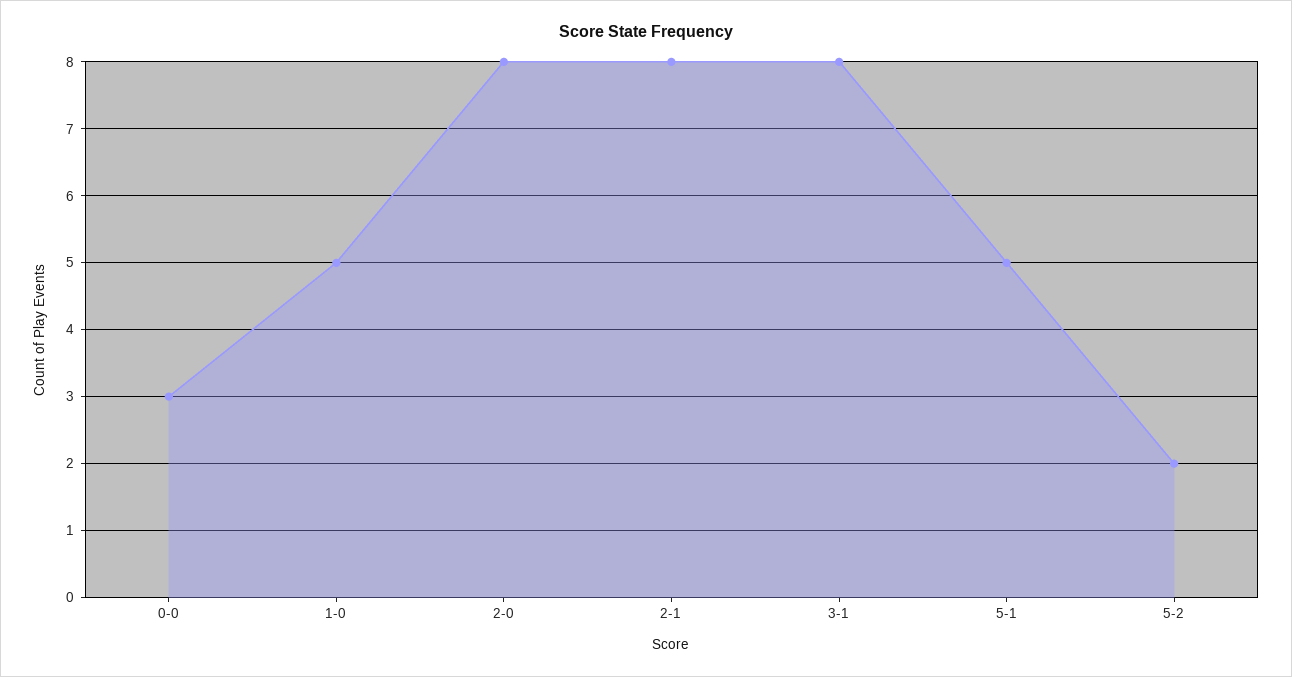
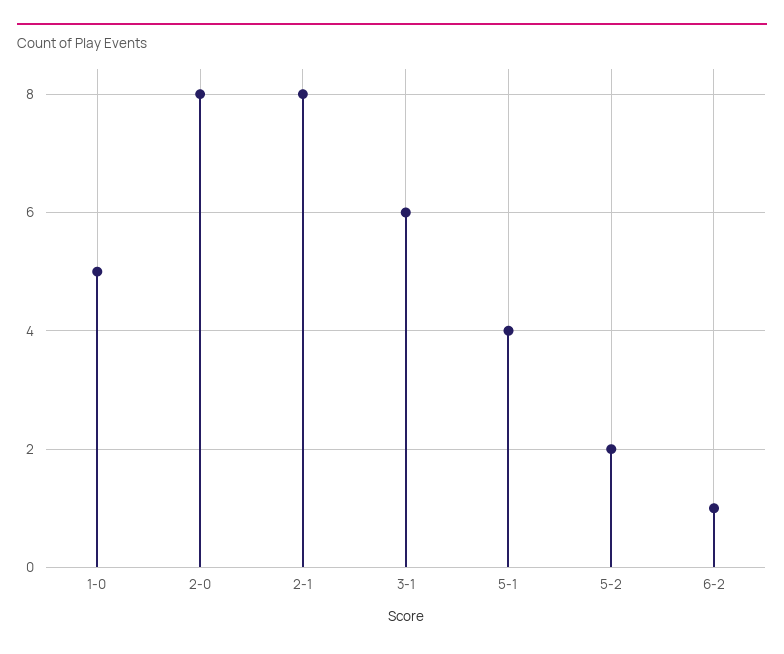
0-0: 3 -> none
3-1: 8 -> 6
5-1: 5 -> 4
6-2: none -> 1

